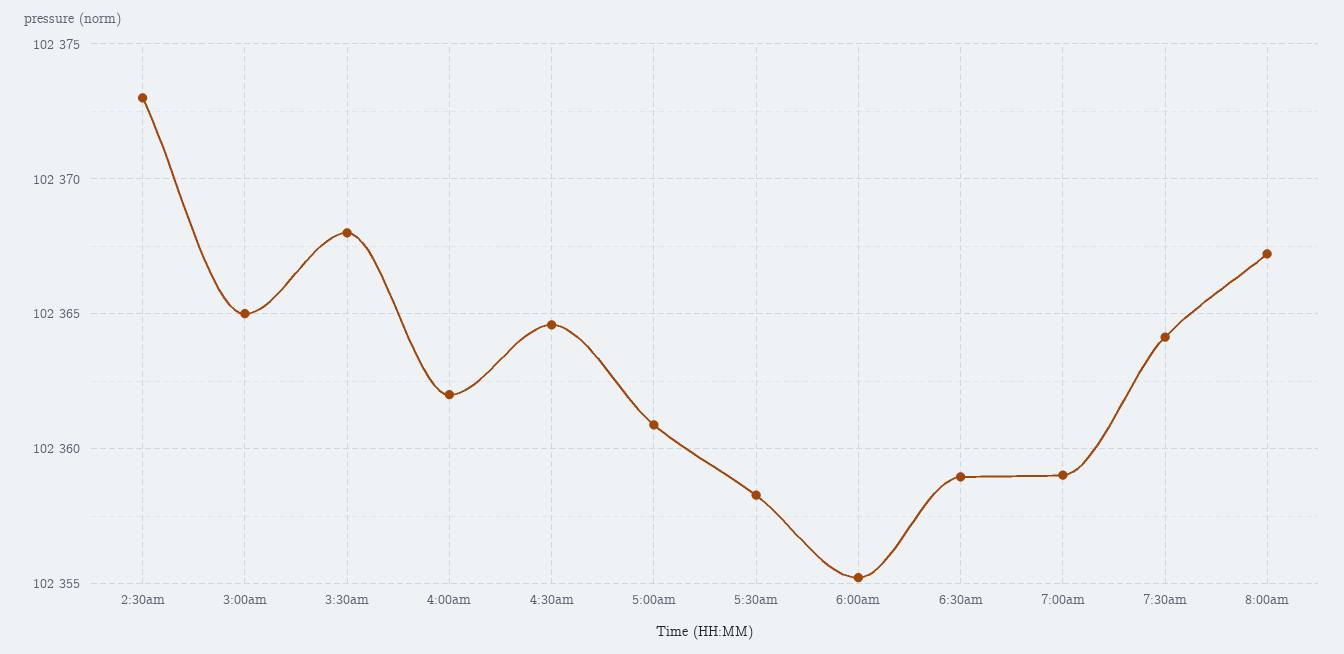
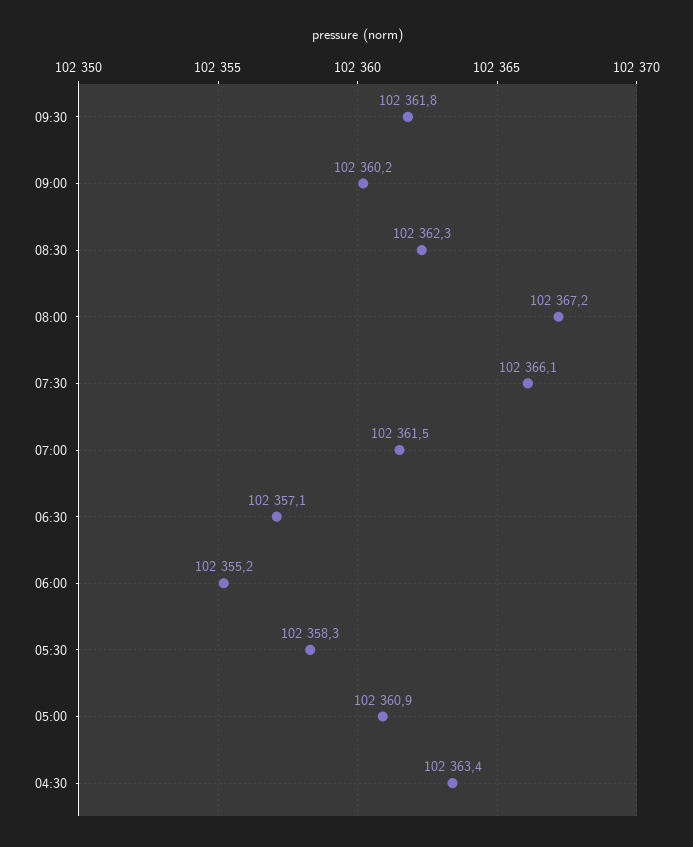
2:30am: 102373 -> none
3:00am: 102365 -> none
3:30am: 102368 -> none
4:00am: 102362 -> none
4:30am: 102364.5 -> 102363.4
6:30am: 102359 -> 102357.1
7:00am: 102359 -> 102361.5
7:30am: 102364 -> 102366.1
09:30: none -> 102361.8
09:00: none -> 102360.2
08:30: none -> 102362.3

